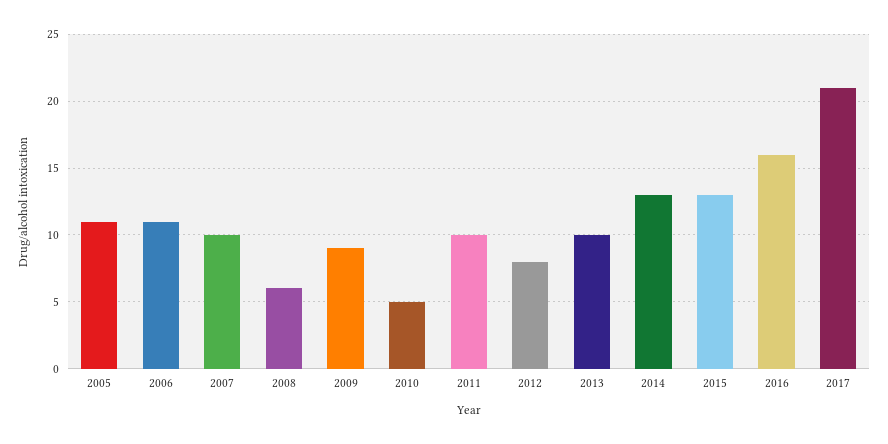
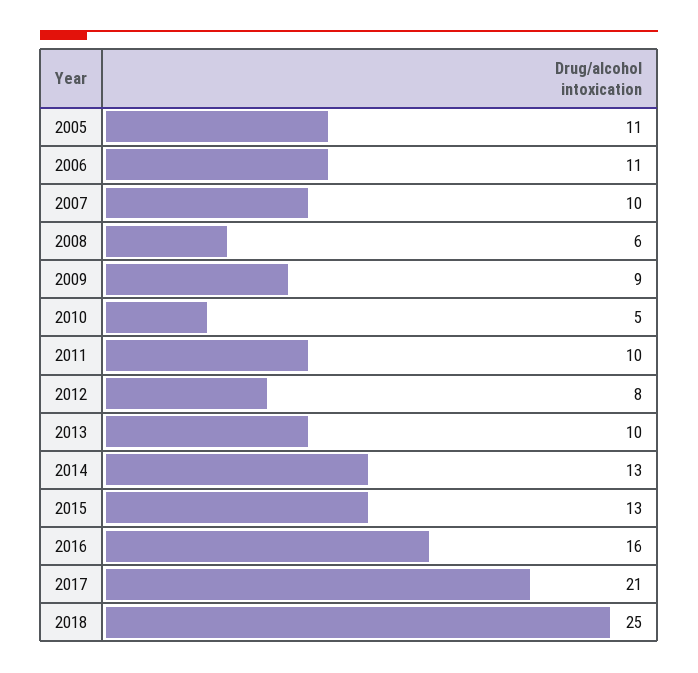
2018: none -> 25

